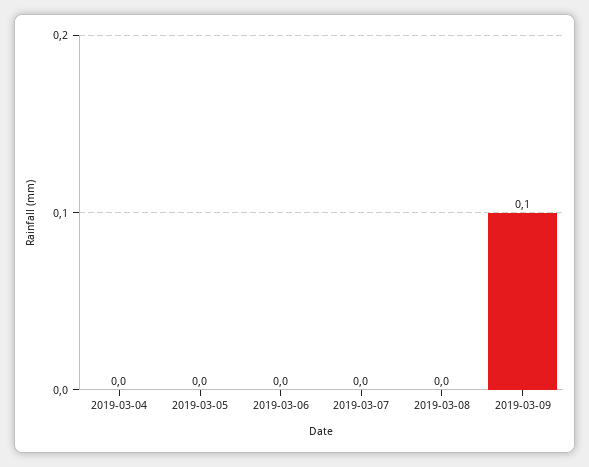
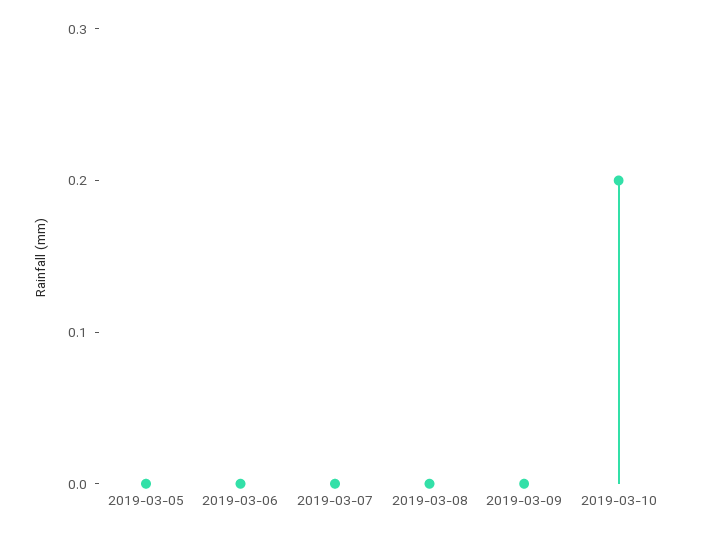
2019-03-04: 0 -> none
2019-03-09: 0.1 -> 0
2019-03-10: none -> 0.2

